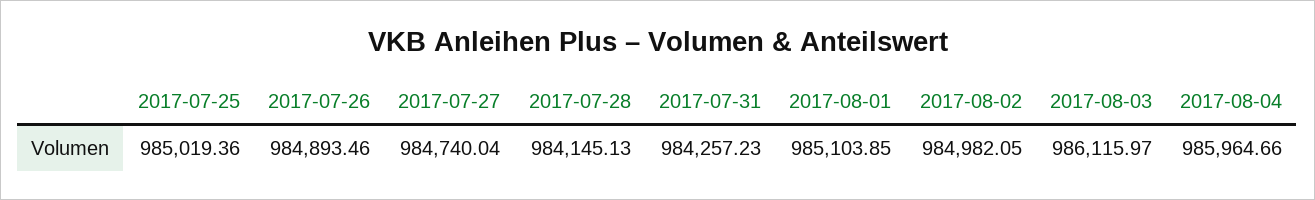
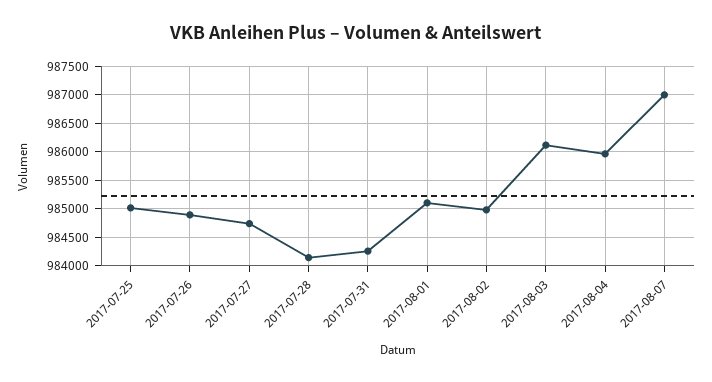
2017-08-07: none -> 987000

